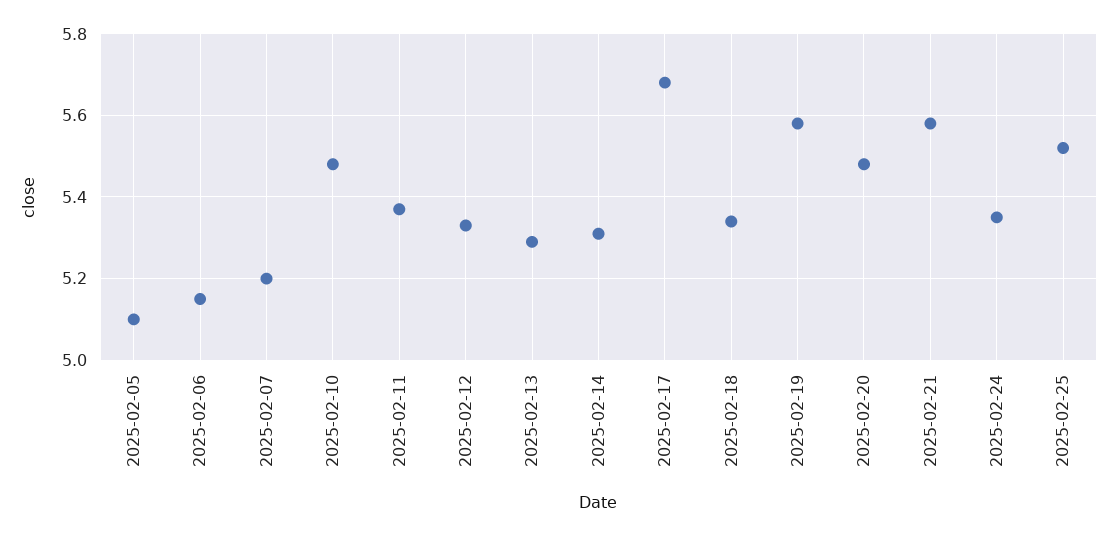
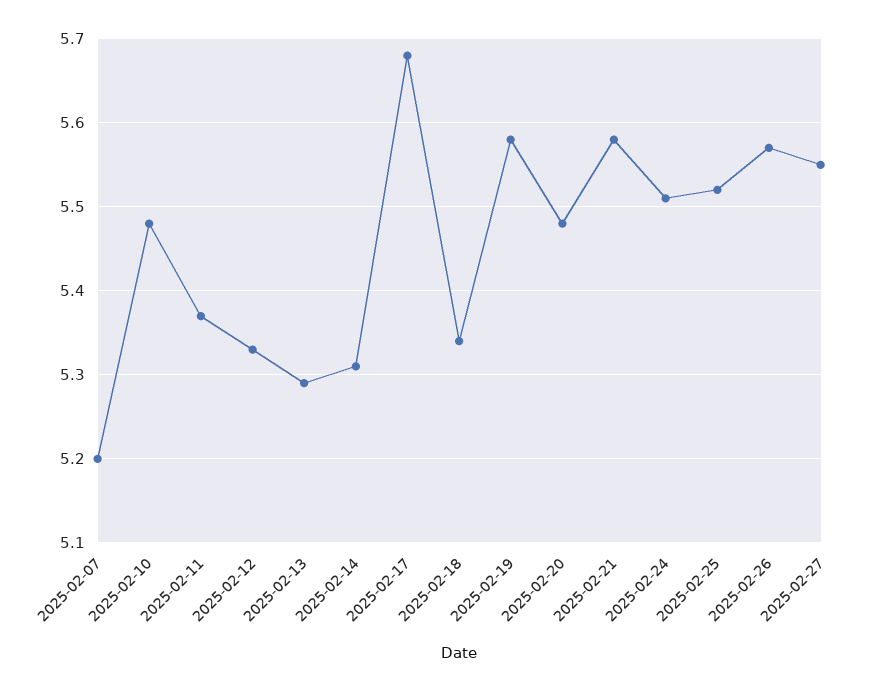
2025-02-05: 5.1 -> none
2025-02-06: 5.15 -> none
2025-02-24: 5.35 -> 5.51
2025-02-26: none -> 5.57
2025-02-27: none -> 5.55

